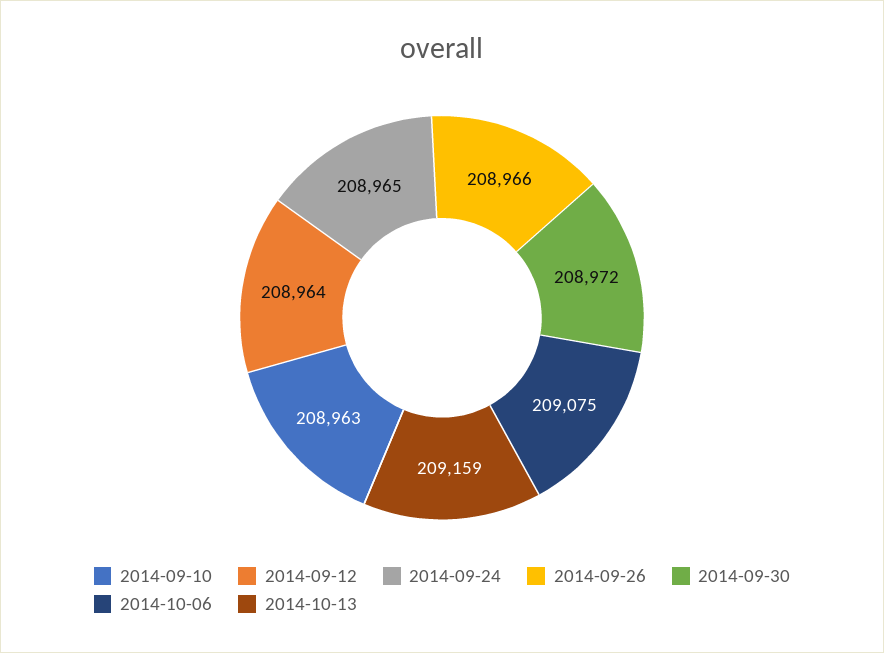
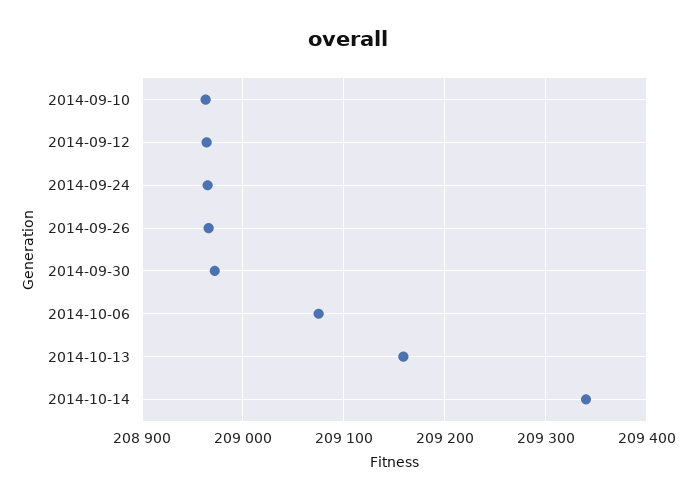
2014-10-14: none -> 209340

